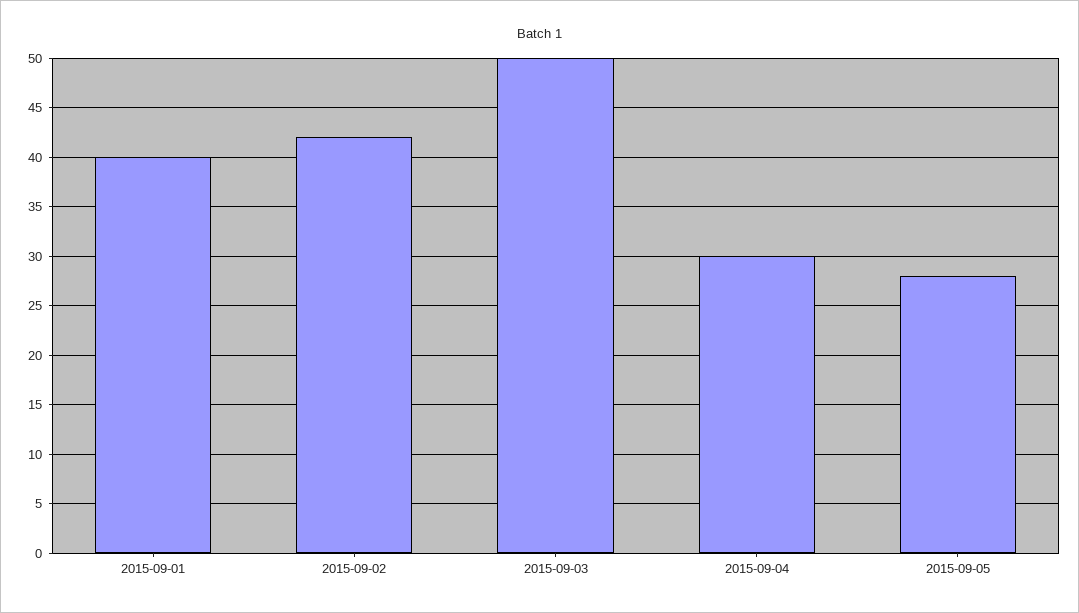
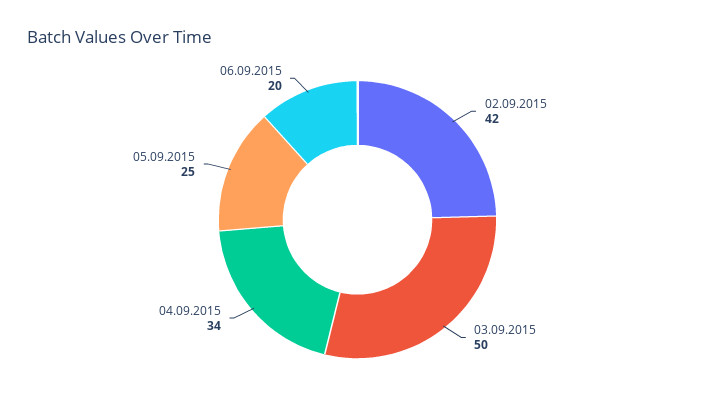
2015-09-01: 40 -> none
2015-09-04: 30 -> 34
2015-09-05: 28 -> 25
06.09.2015: none -> 20

